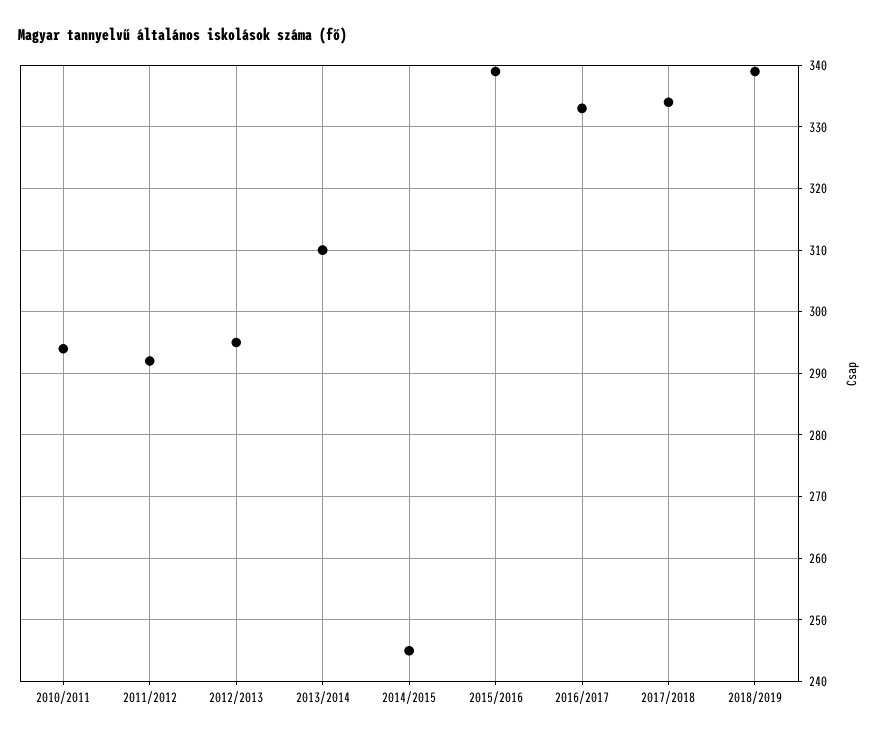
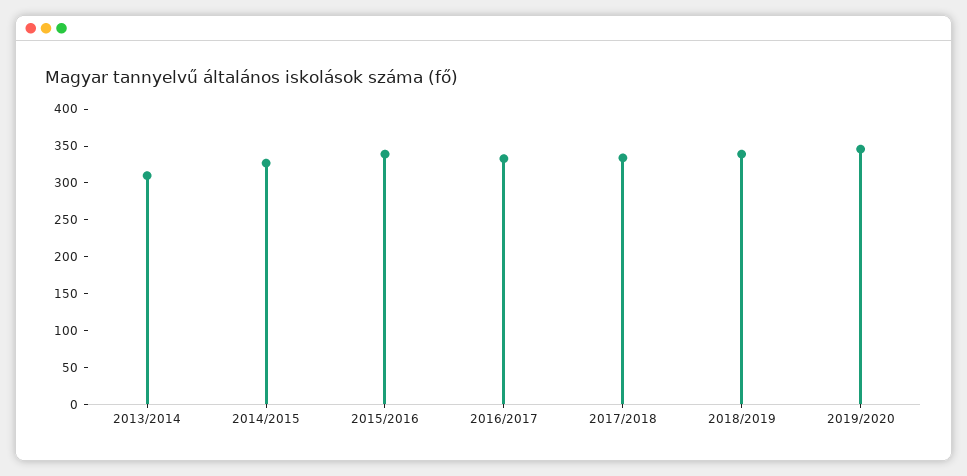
2010/2011: 294 -> none
2011/2012: 292 -> none
2012/2013: 295 -> none
2014/2015: 245 -> 325
2019/2020: none -> 350

